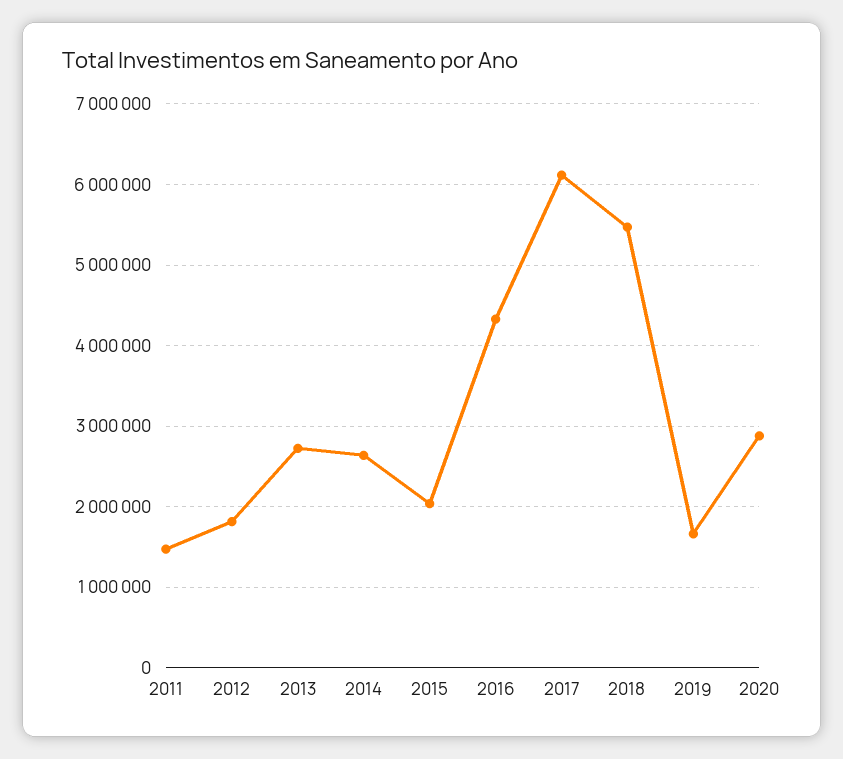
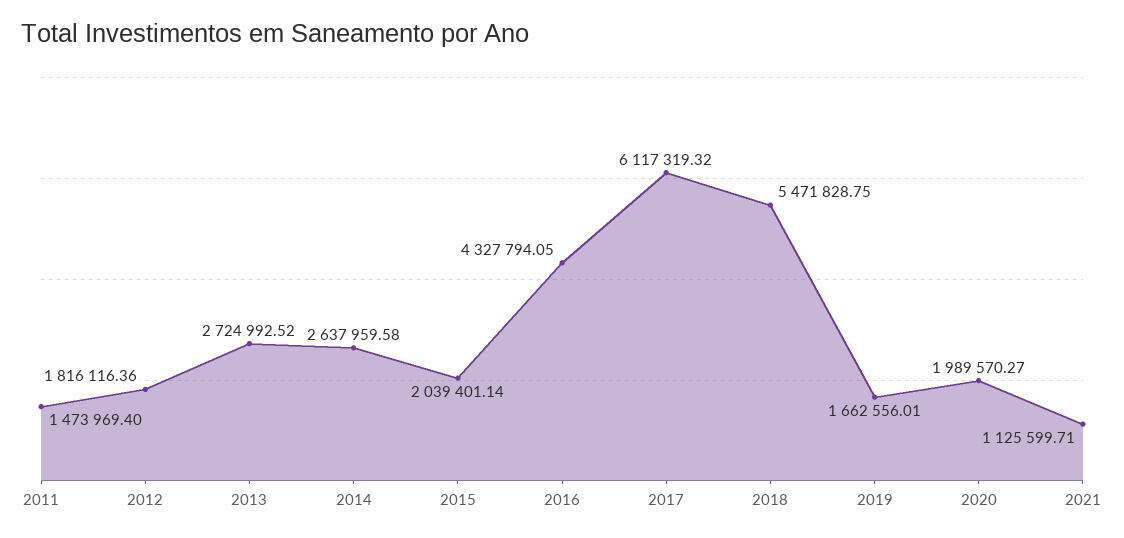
2020: 2900000 -> 1989570.27
2021: none -> 1125599.71

